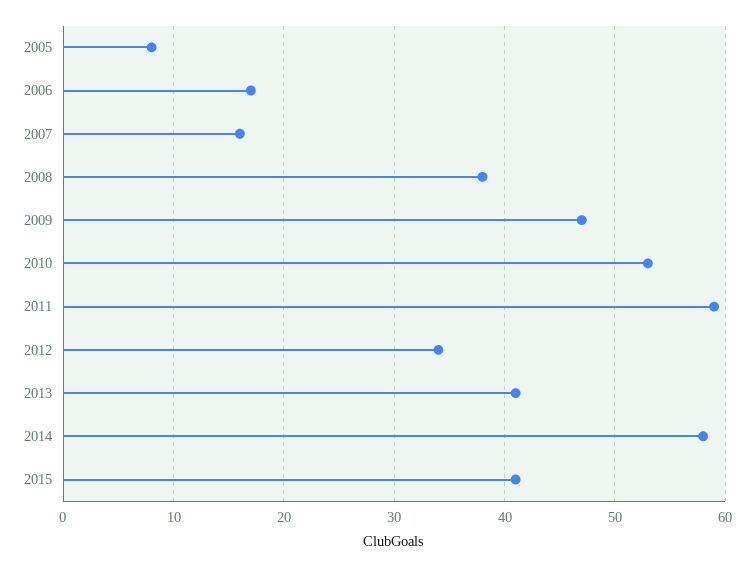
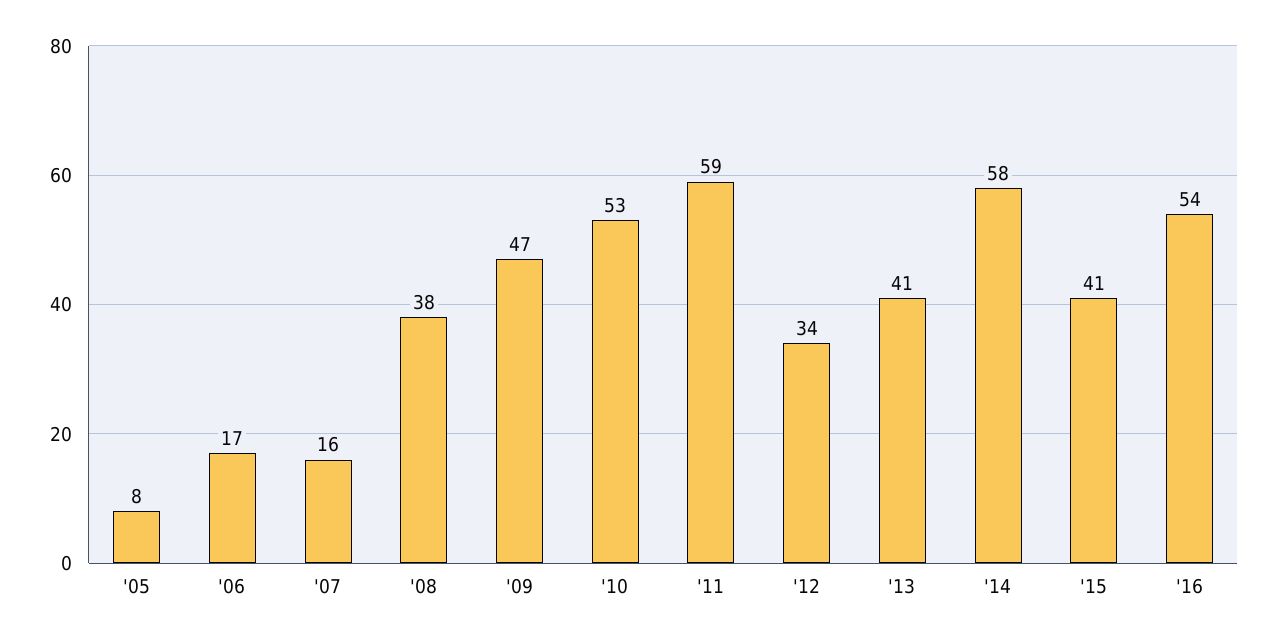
'16: none -> 54

